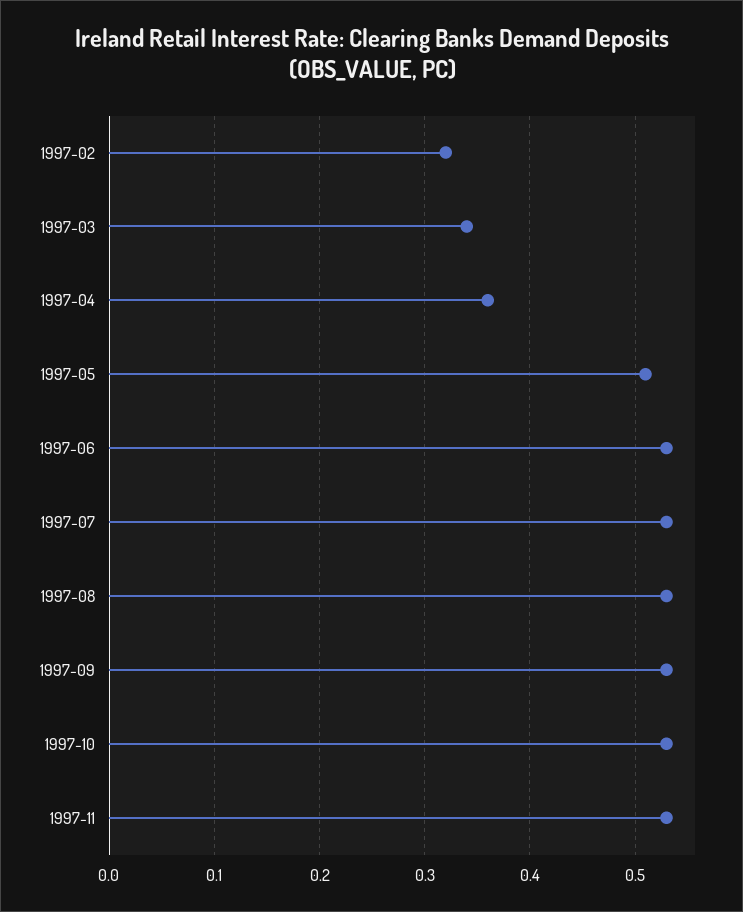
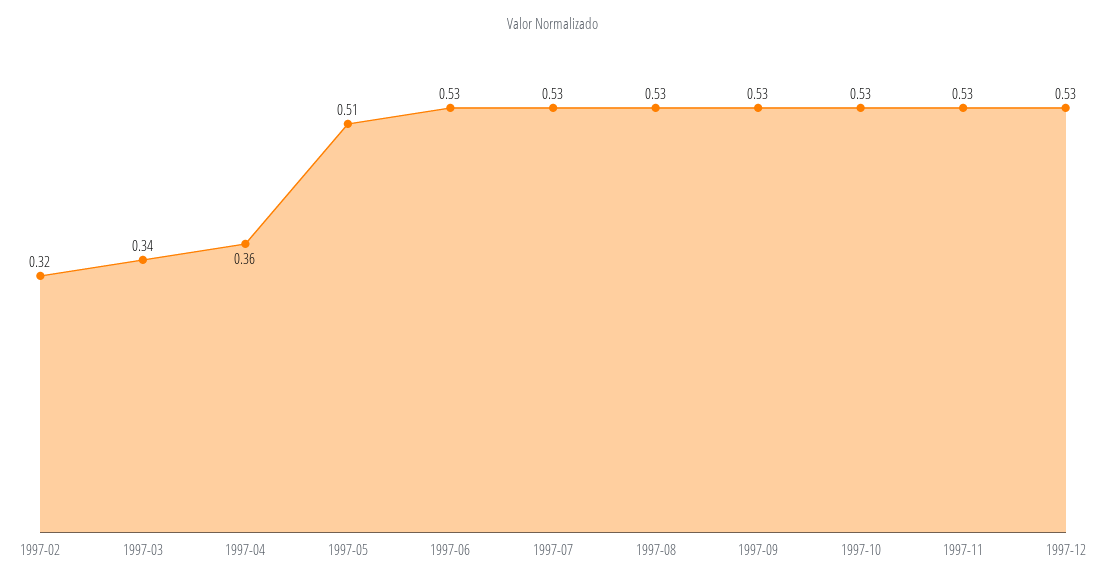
1997-12: none -> 0.53

